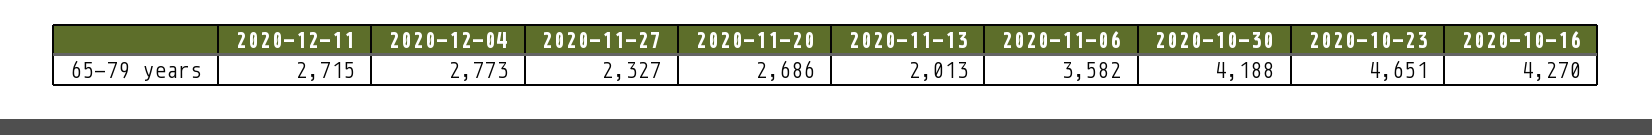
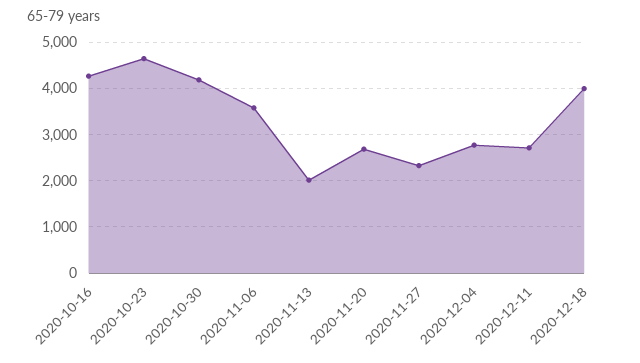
2020-12-18: none -> 4000

